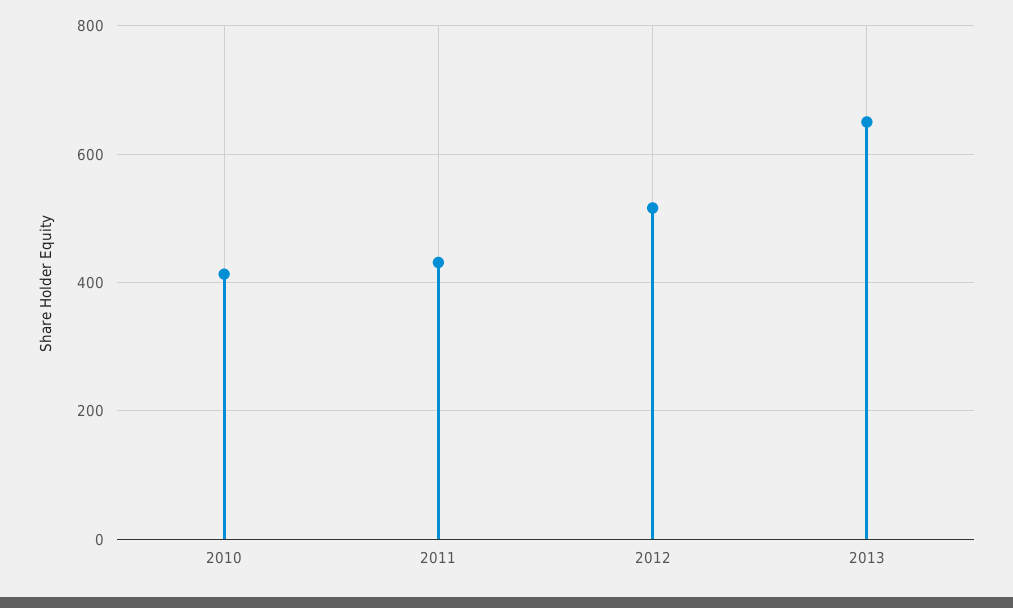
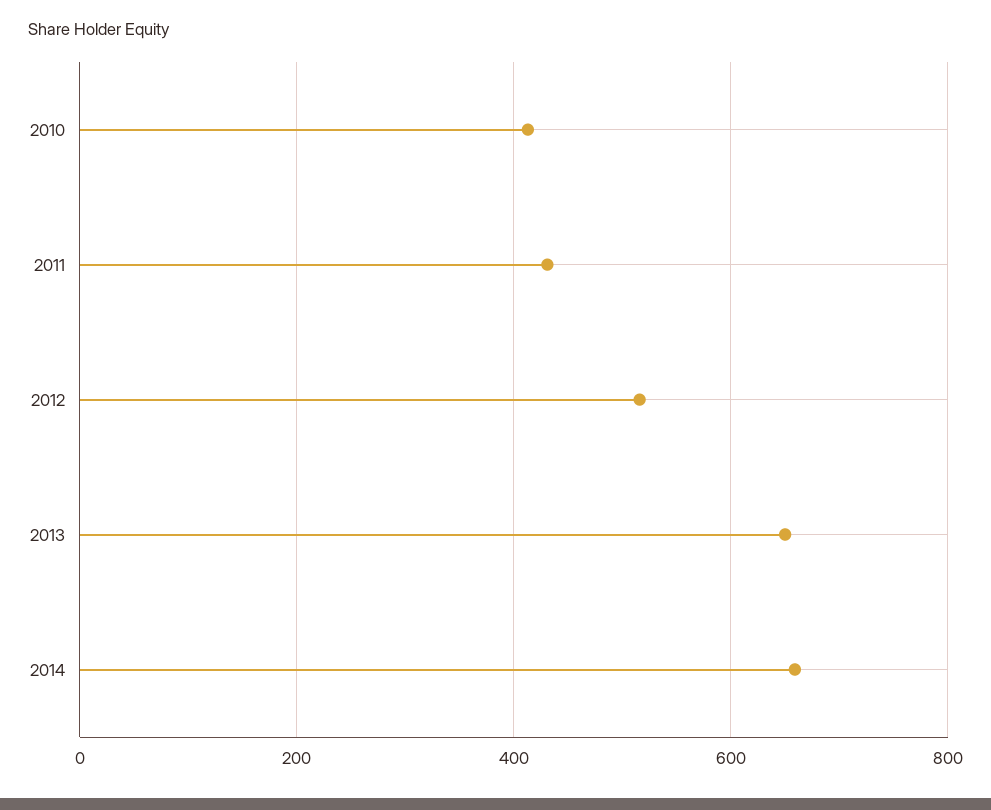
2014: none -> 660

